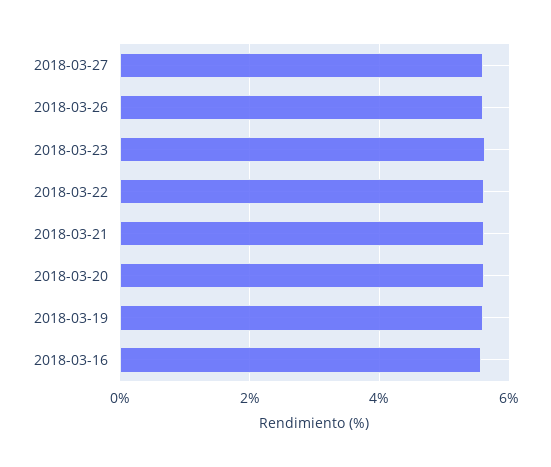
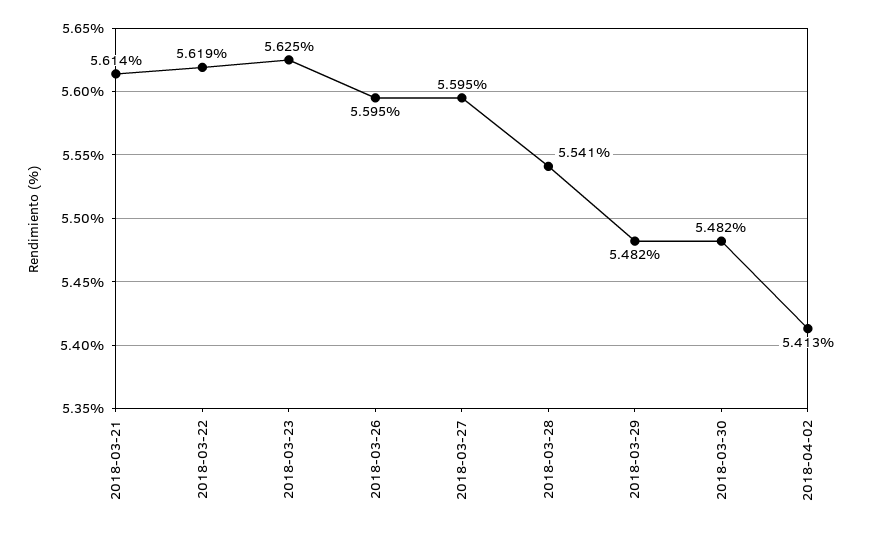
2018-03-20: 5.6 -> none
2018-03-19: 5.6 -> none
2018-03-16: 5.6 -> none
2018-03-28: none -> 5.541
2018-03-29: none -> 5.482
2018-03-30: none -> 5.482
2018-04-02: none -> 5.413

